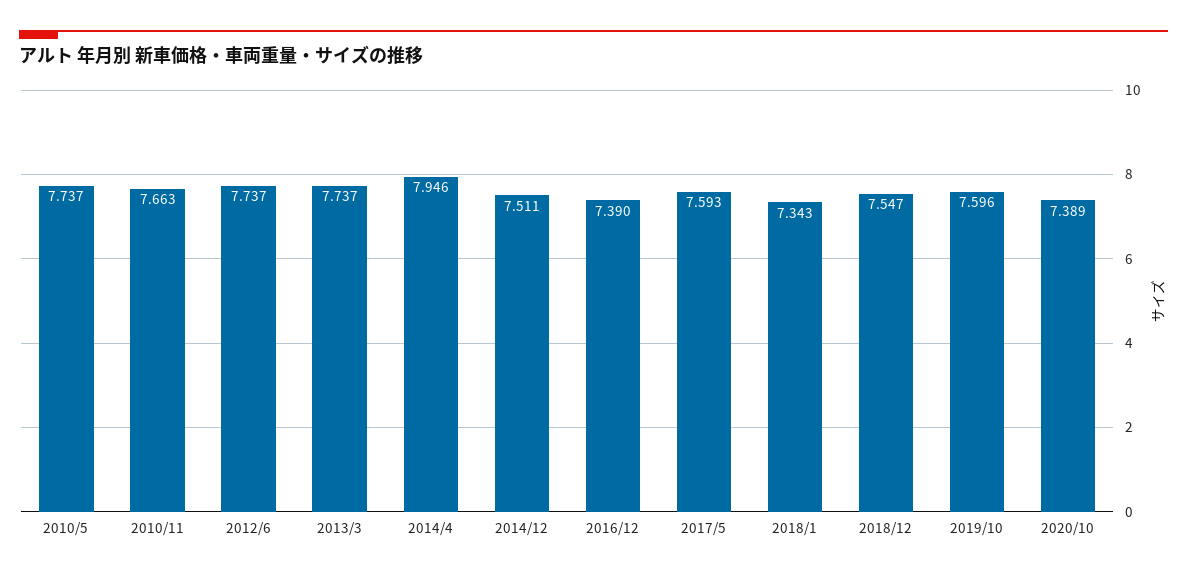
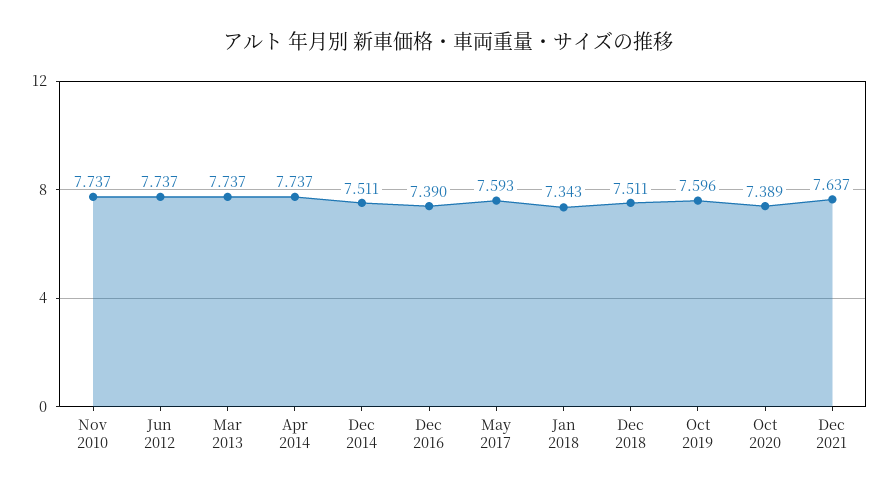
2010/5: 7.737 -> none
2010/11: 7.663 -> 7.737
2014/4: 7.946 -> 7.737
2018/12: 7.547 -> 7.511
Dec 2021: none -> 7.637

